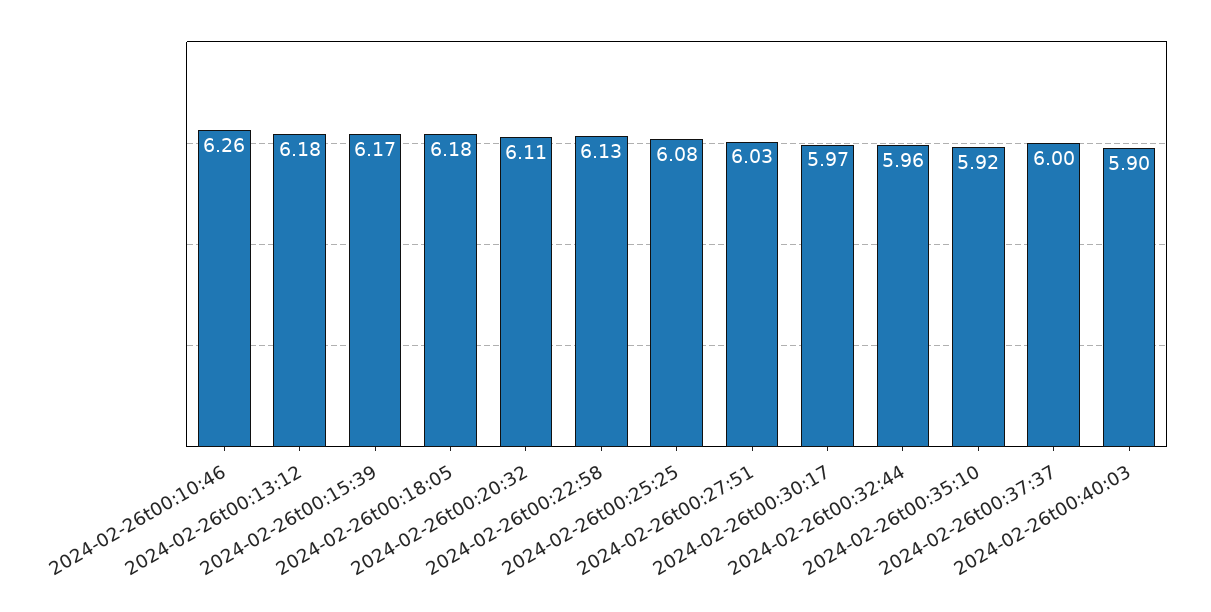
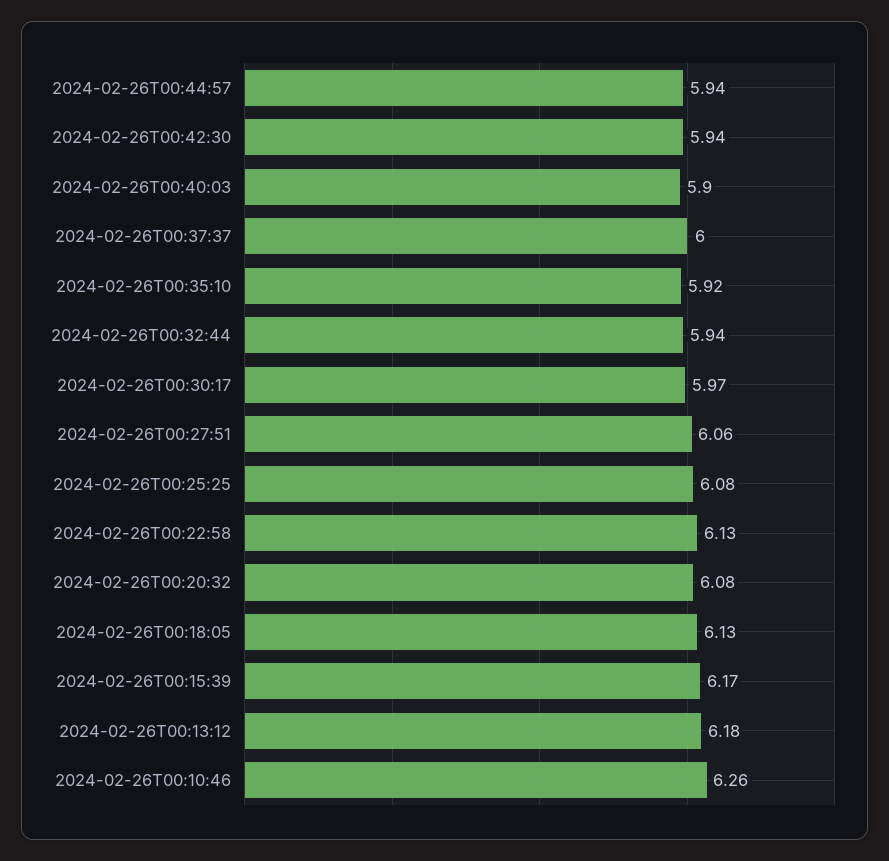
2024-02-26t00:18:05: 6.18 -> 6.13
2024-02-26t00:20:32: 6.11 -> 6.08
2024-02-26t00:27:51: 6.03 -> 6.06
2024-02-26t00:32:44: 5.96 -> 5.94
2024-02-26T00:44:57: none -> 5.94
2024-02-26T00:42:30: none -> 5.94

